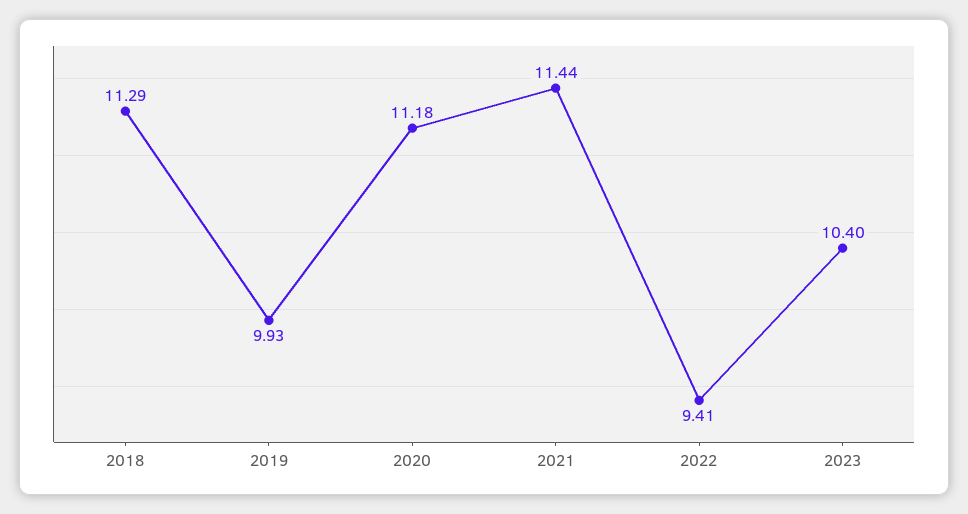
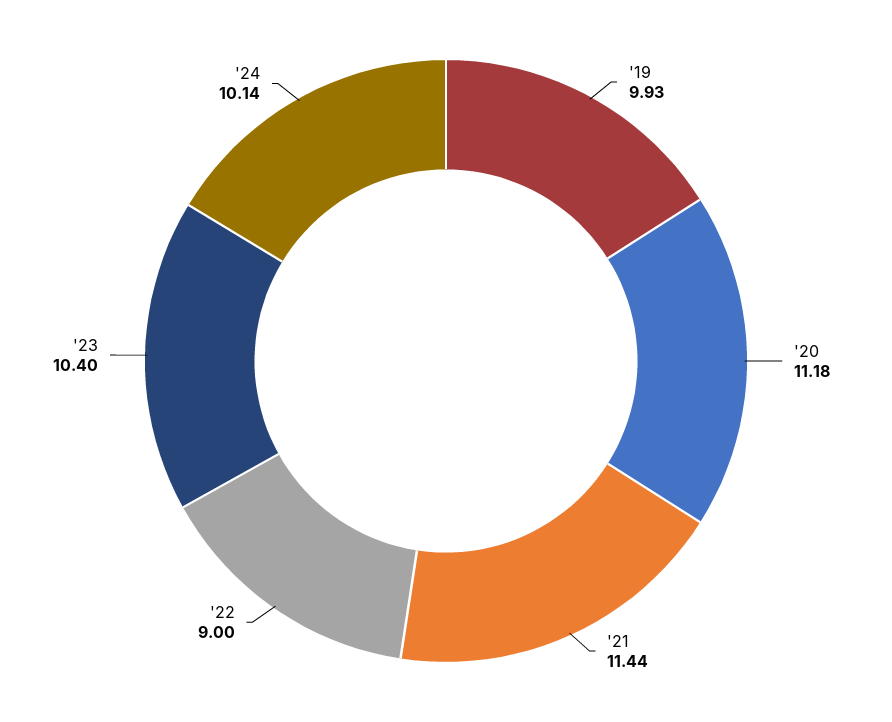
2018: 11.29 -> none
2022: 9.41 -> 9
'24: none -> 10.14

